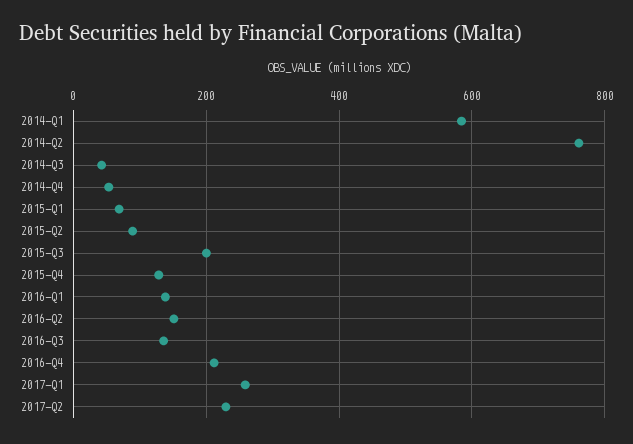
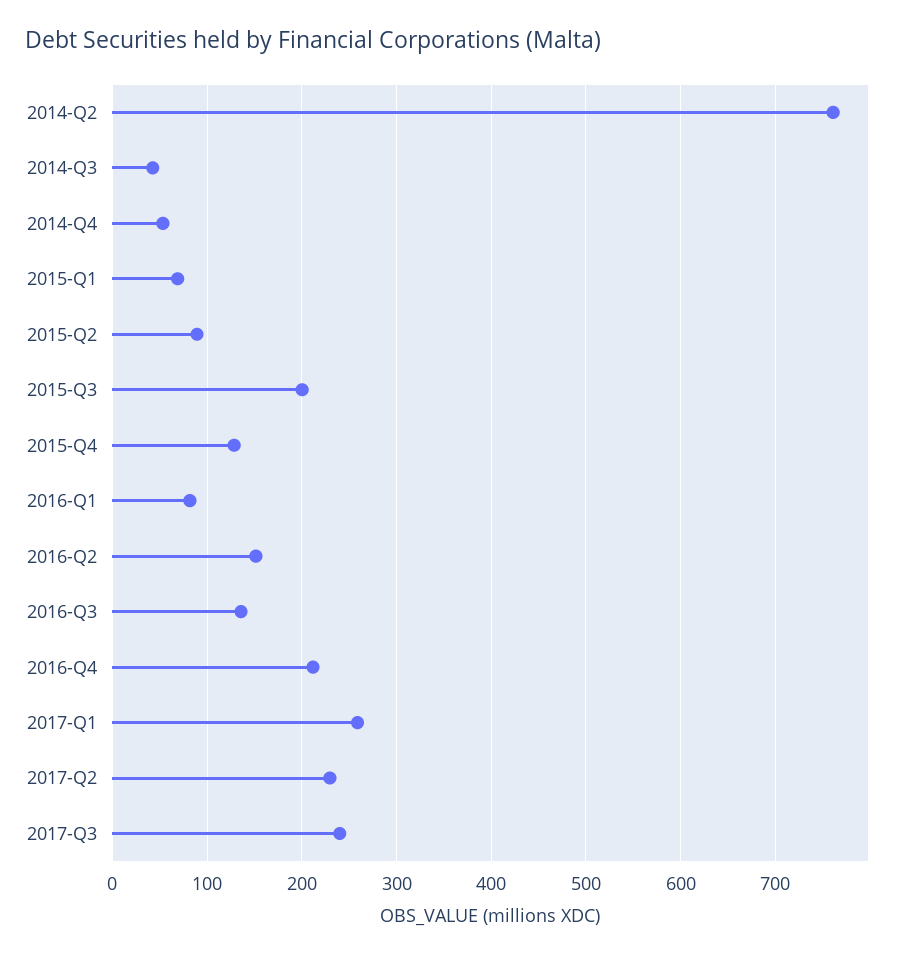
2014-Q1: 580 -> none
2016-Q1: 140 -> 80
2017-Q3: none -> 240

